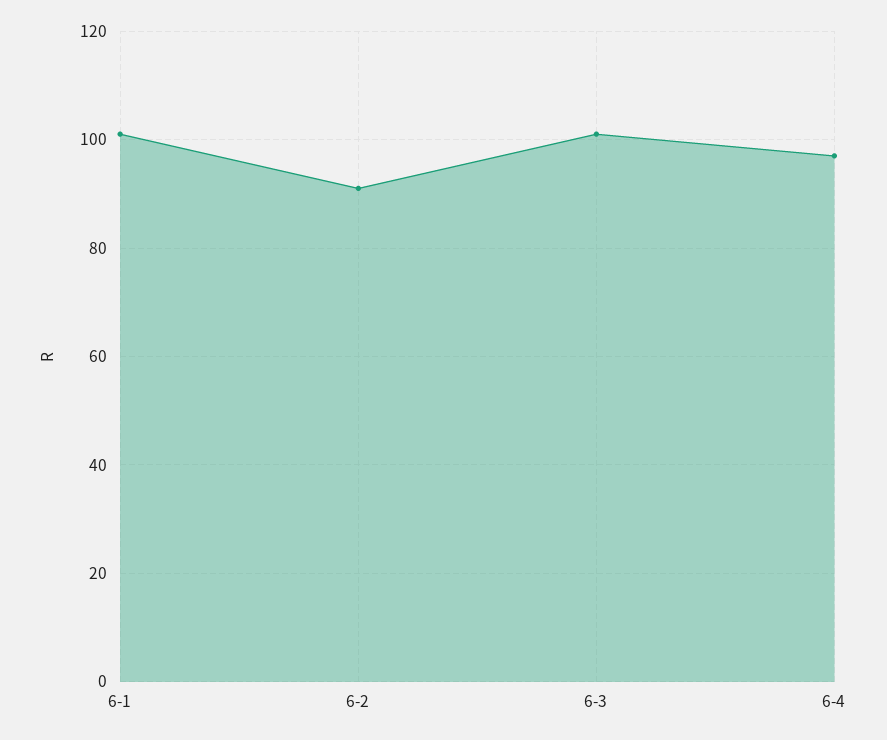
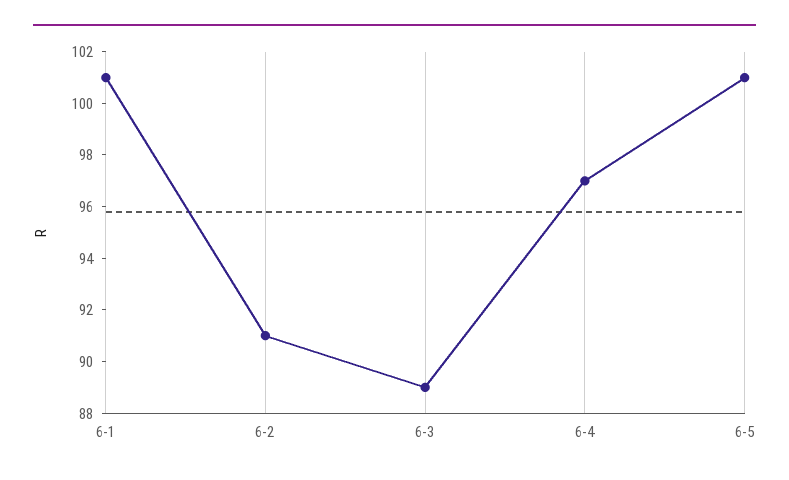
6-3: 100 -> 89
6-5: none -> 101

